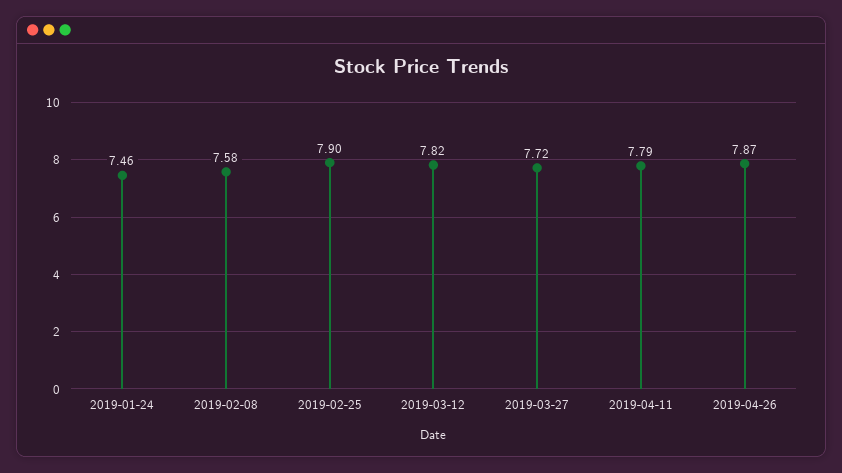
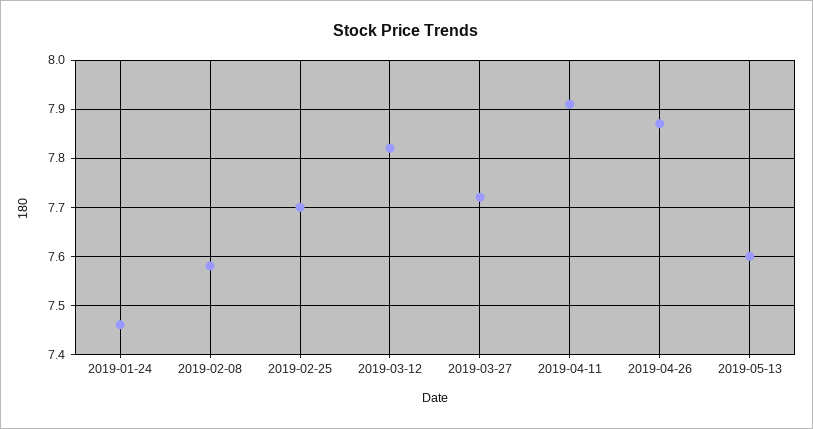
2019-02-25: 7.9 -> 7.7
2019-04-11: 7.79 -> 7.9
2019-05-13: none -> 7.6

